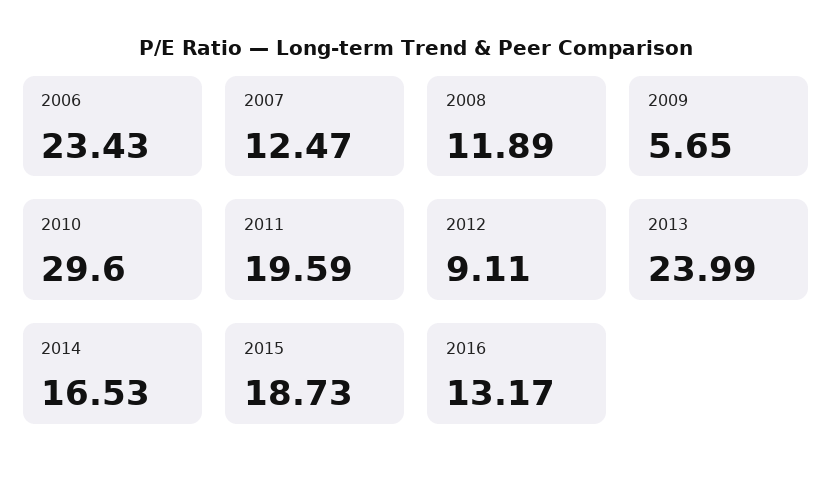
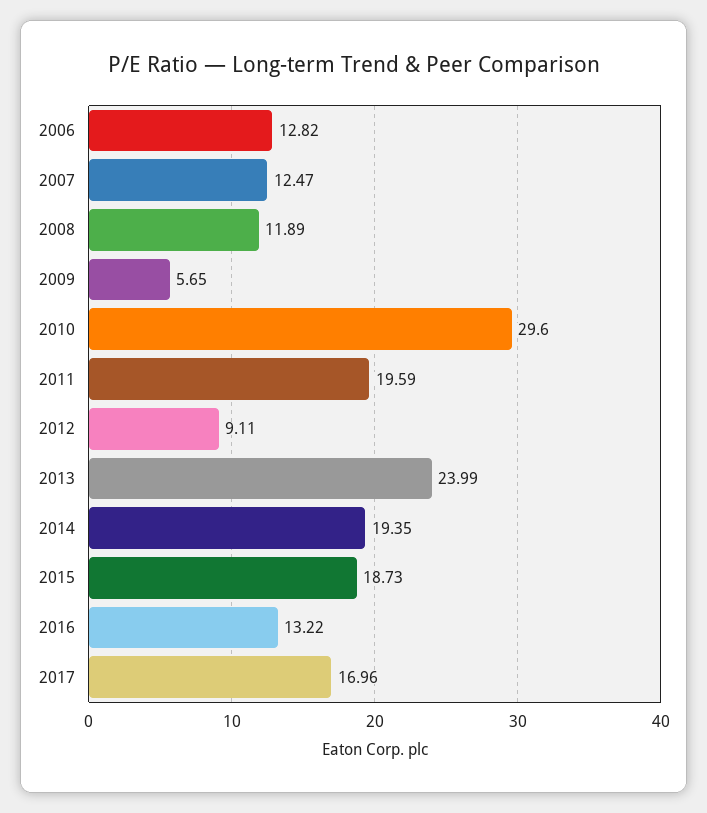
2006: 23.43 -> 12.82
2014: 16.53 -> 19.35
2016: 13.17 -> 13.22
2017: none -> 16.96

